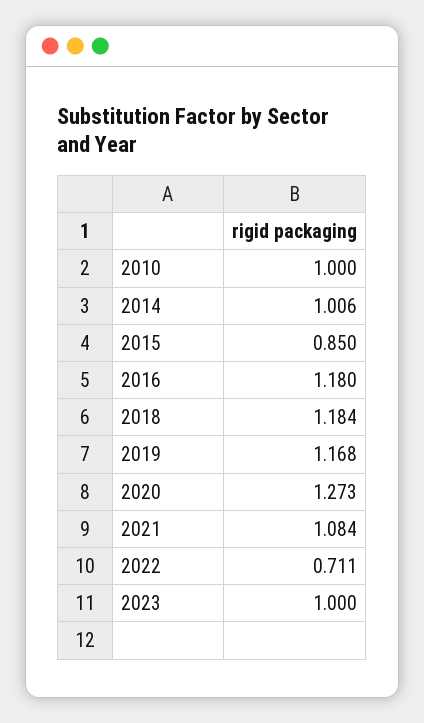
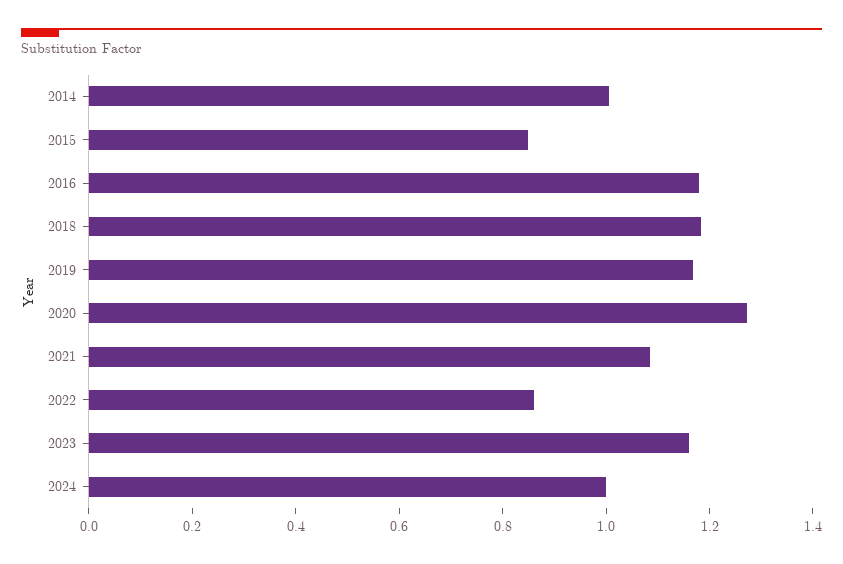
2010: 1 -> none
2022: 0.711 -> 0.85
2023: 1 -> 1.15
2024: none -> 1

